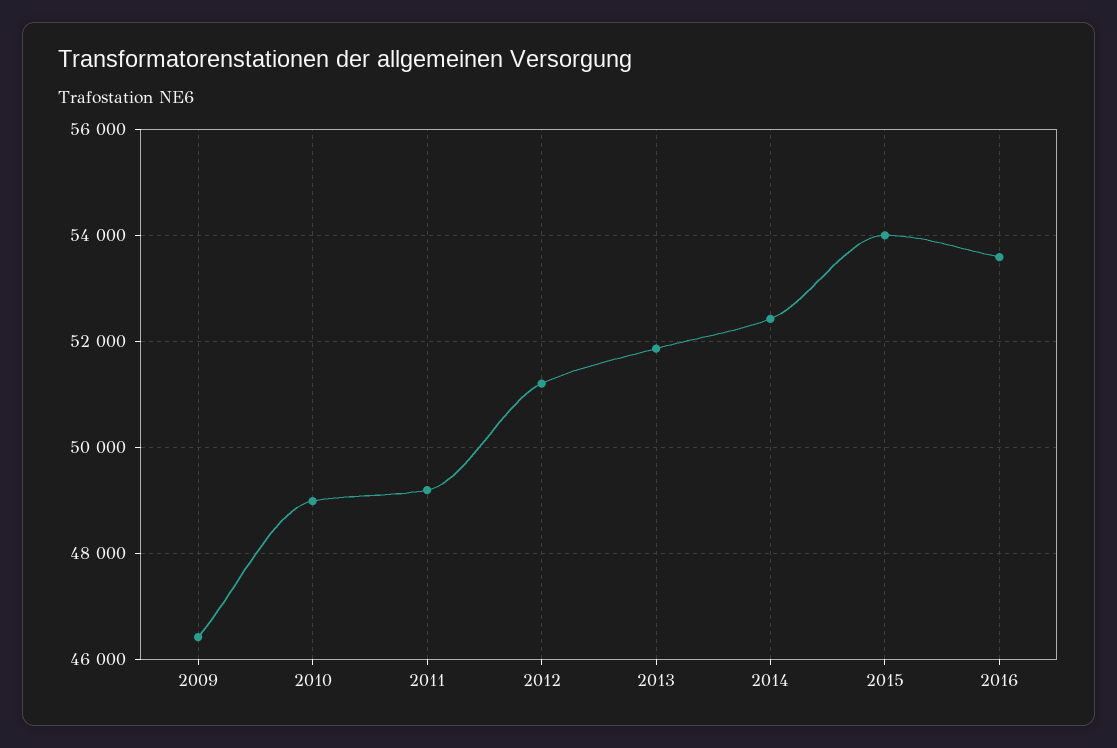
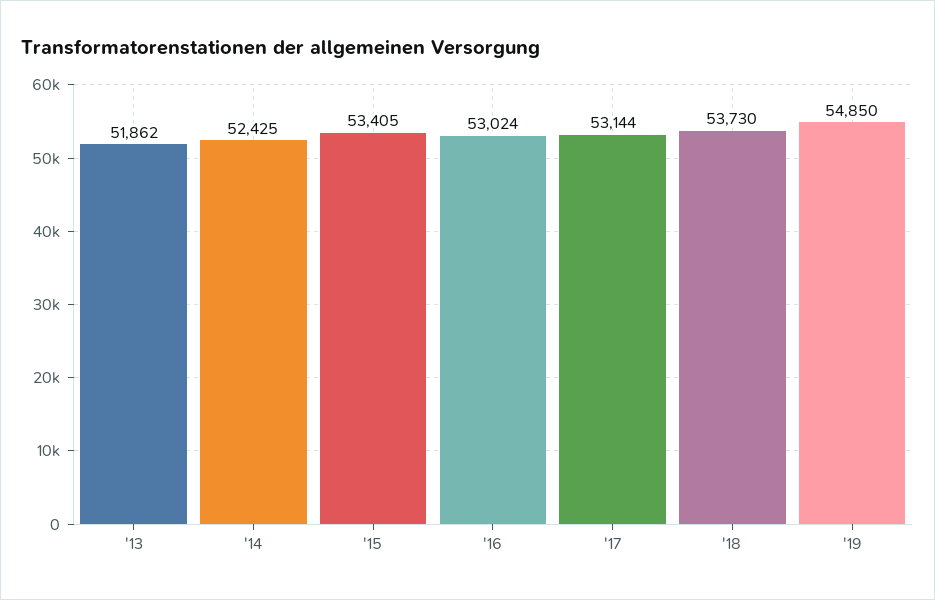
2009: 46400 -> none
2010: 49000 -> none
2011: 49200 -> none
2012: 51200 -> none
2015: 54000 -> 53405
2016: 53600 -> 53024
'17: none -> 53144
'18: none -> 53730
'19: none -> 54850

